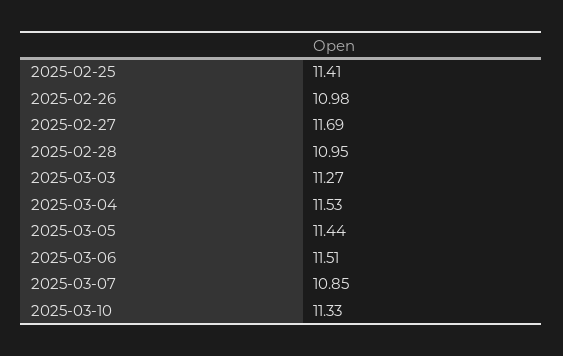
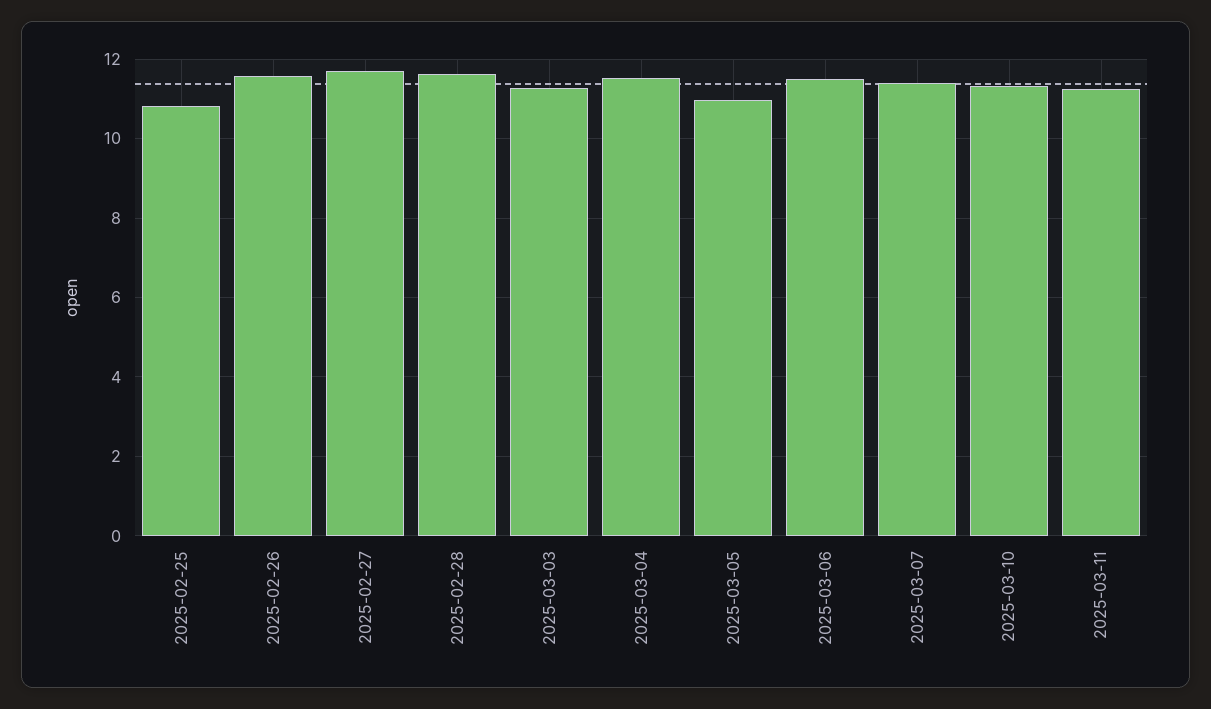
2025-02-25: 11.41 -> 10.8
2025-02-26: 10.98 -> 11.6
2025-02-28: 10.95 -> 11.6
2025-03-05: 11.44 -> 11
2025-03-07: 10.85 -> 11.4
2025-03-11: none -> 11.2

